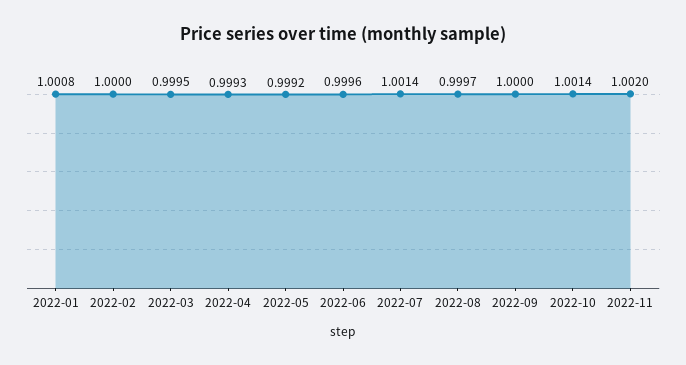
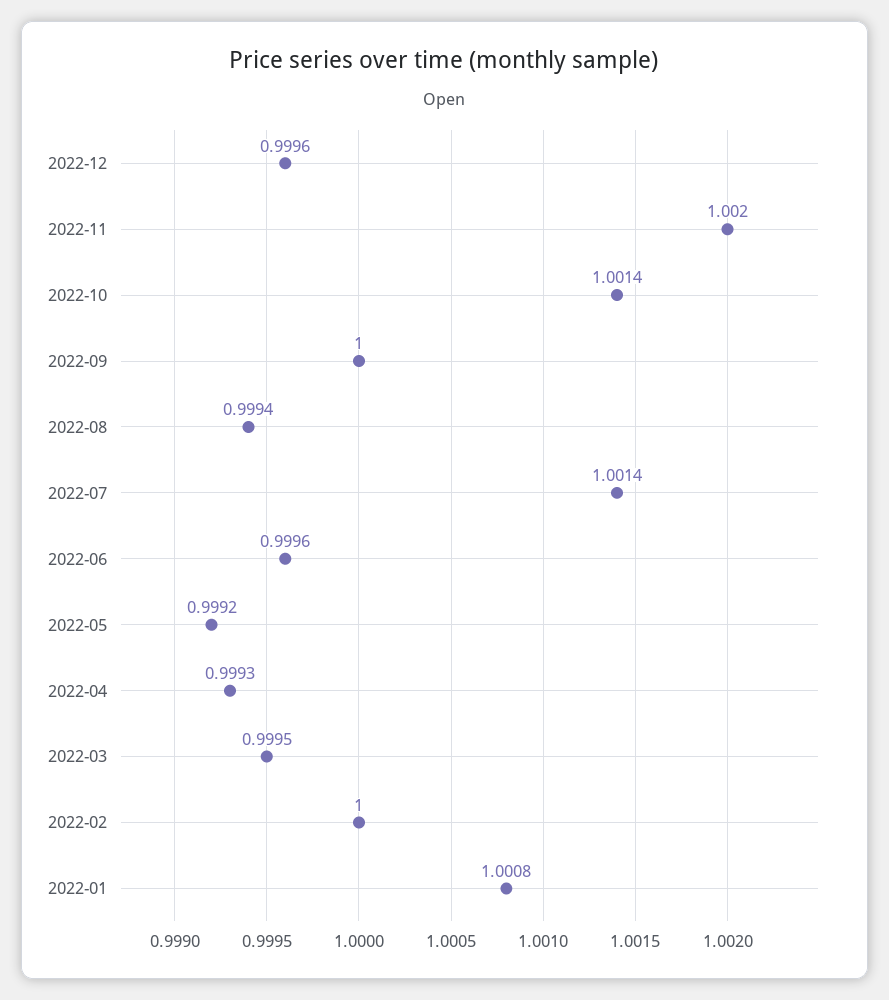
2022-08: 0.9997 -> 0.9994
2022-12: none -> 0.9996

